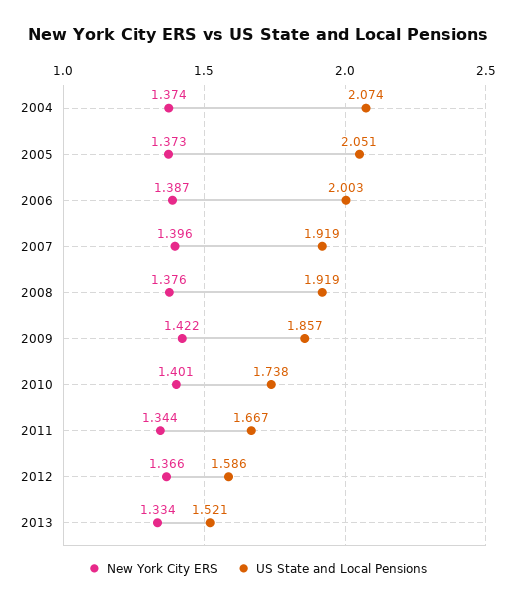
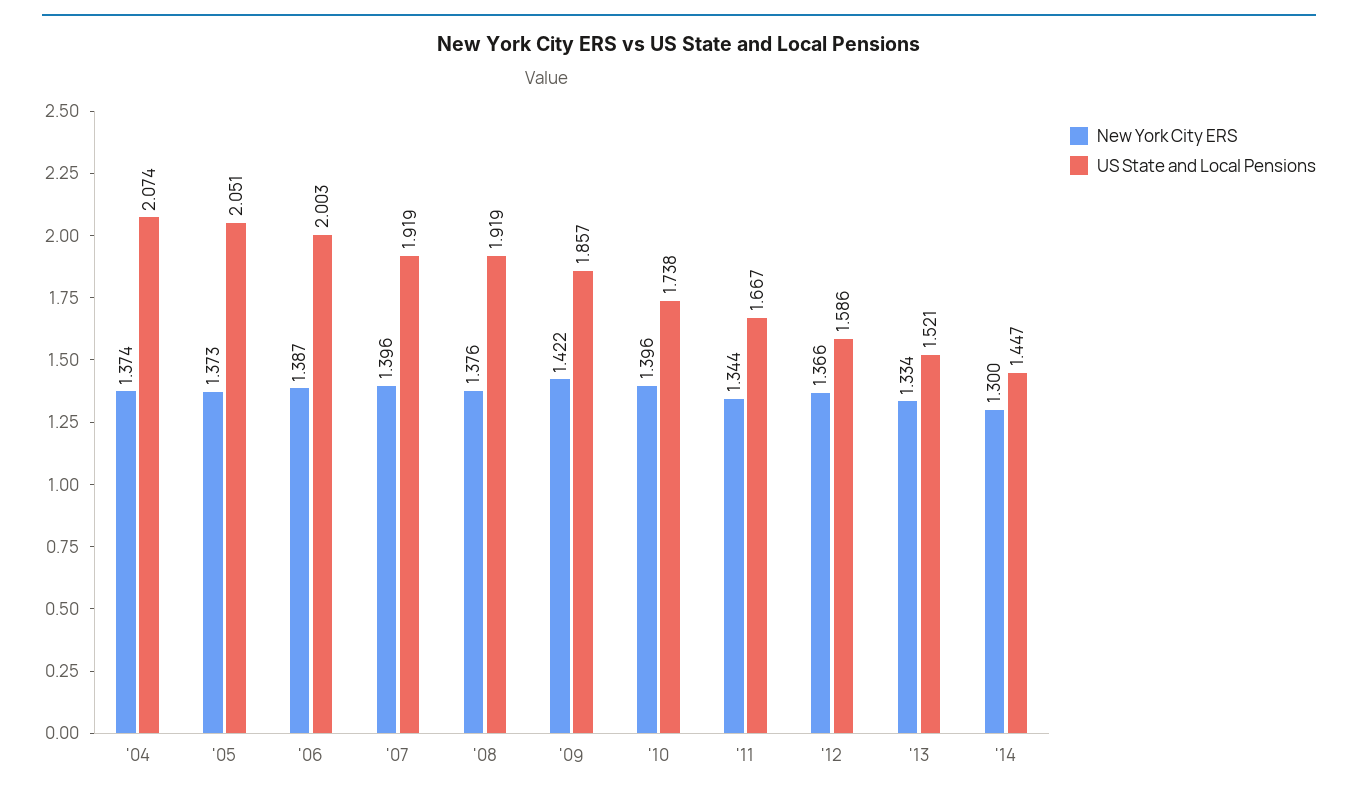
New York City ERS, 2010: 1.401 -> 1.396
New York City ERS, '14: none -> 1.3
US State and Local Pensions, '14: none -> 1.447

